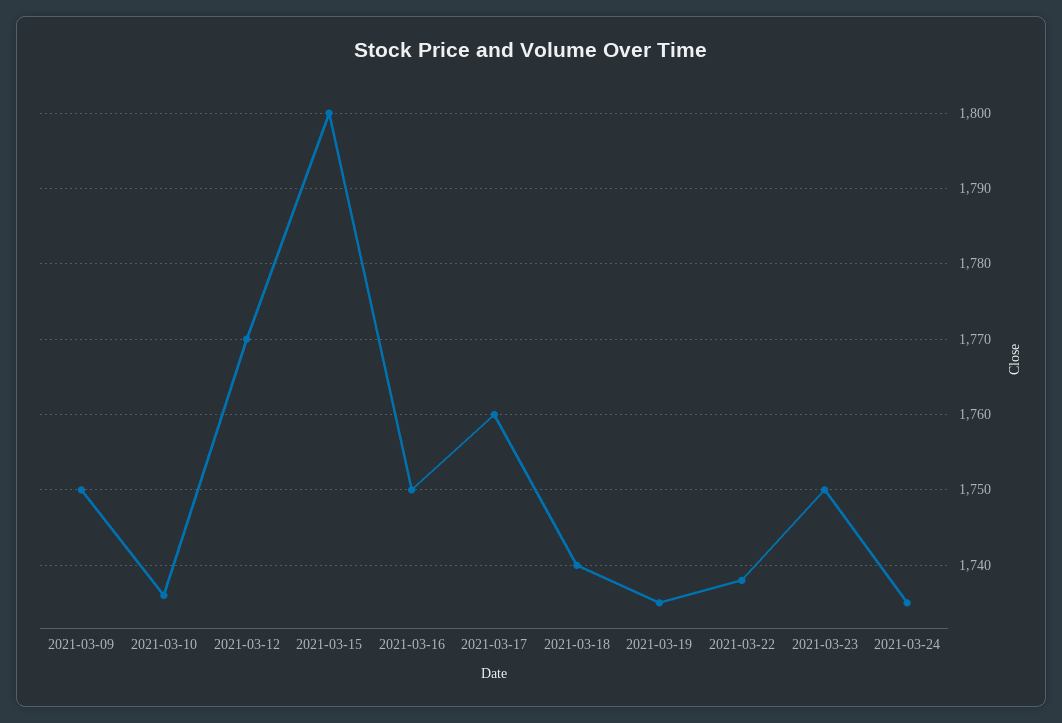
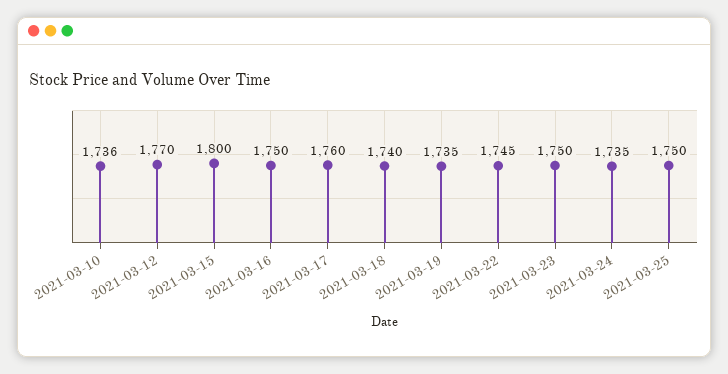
2021-03-09: 1750 -> none
2021-03-22: 1738 -> 1745
2021-03-25: none -> 1750

